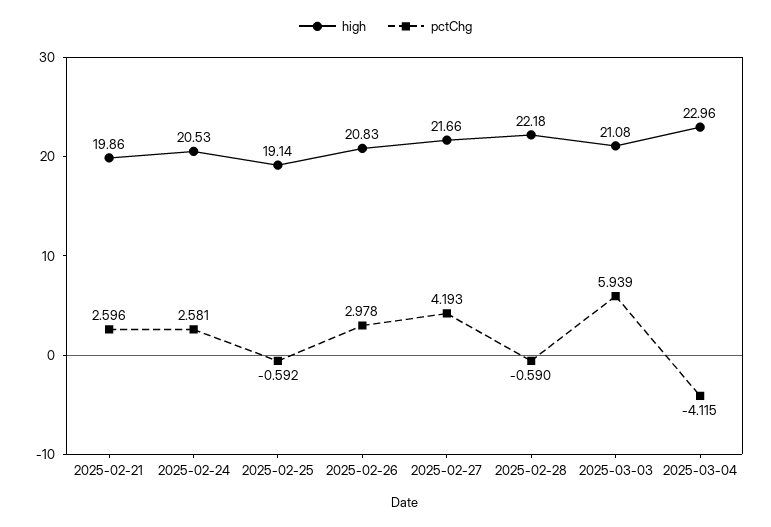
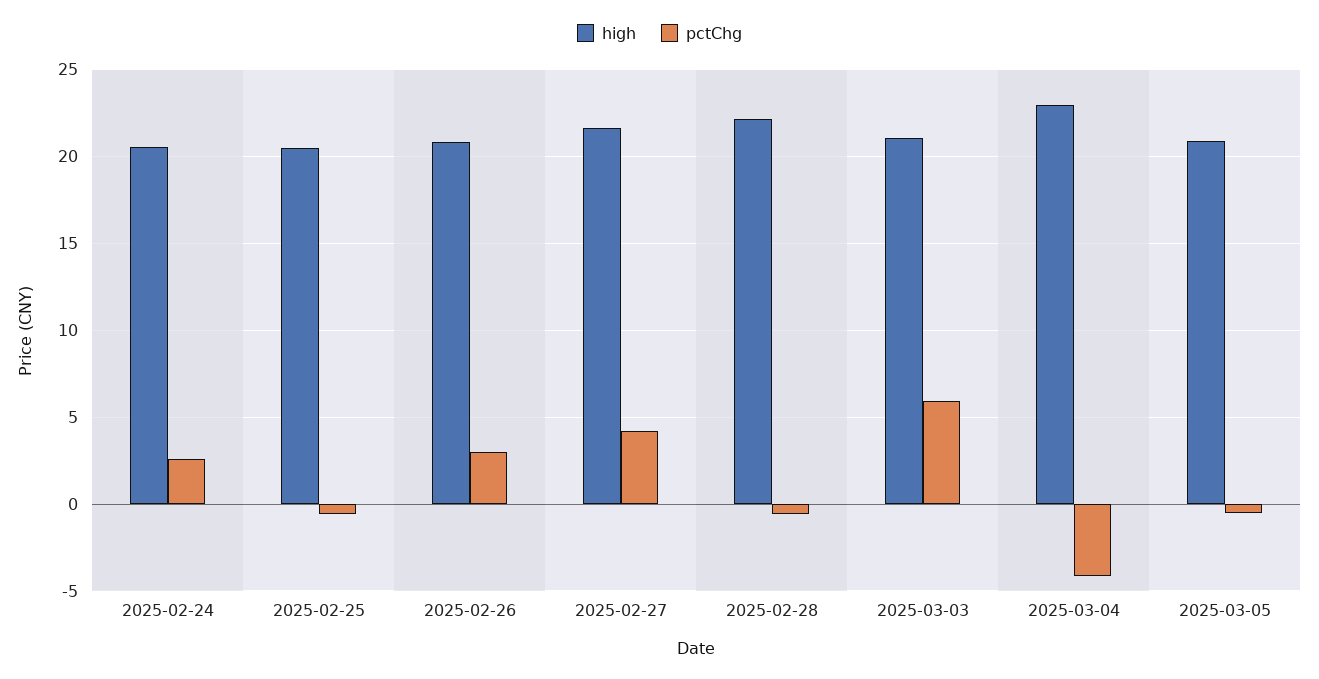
high, 2025-02-21: 19.86 -> none
pctChg, 2025-02-21: 2.596 -> none
high, 2025-02-25: 19.14 -> 20.5
high, 2025-03-05: none -> 21
pctChg, 2025-03-05: none -> -0.5

